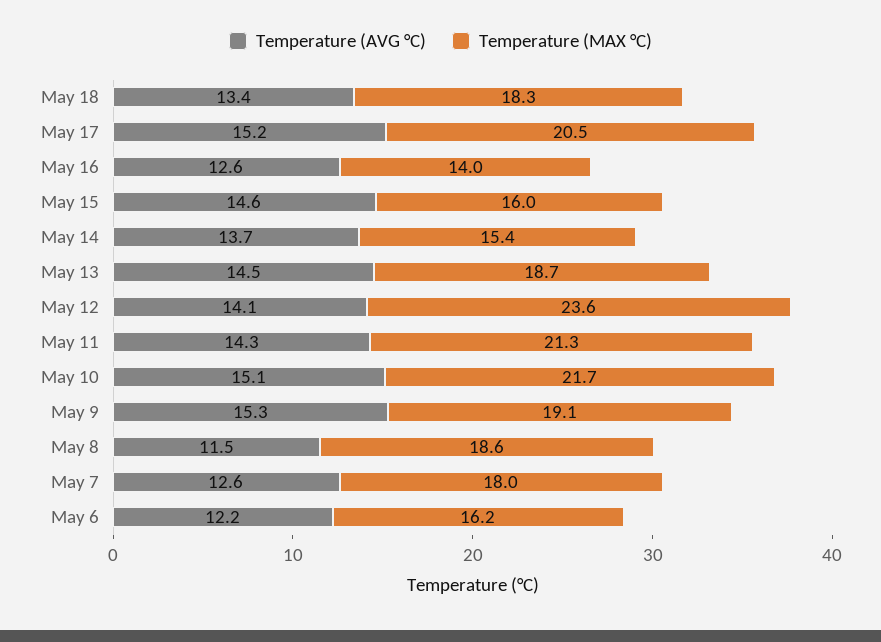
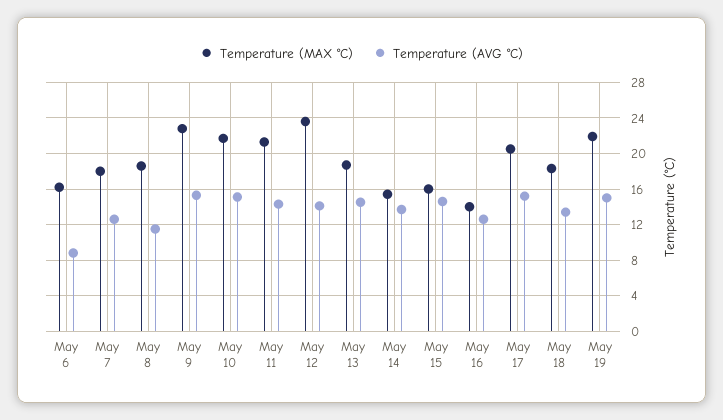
Temperature (MAX °C), May 9: 19.1 -> 23
Temperature (AVG °C), May 6: 12.2 -> 9
Temperature (MAX °C), May 19: none -> 22
Temperature (AVG °C), May 19: none -> 15

